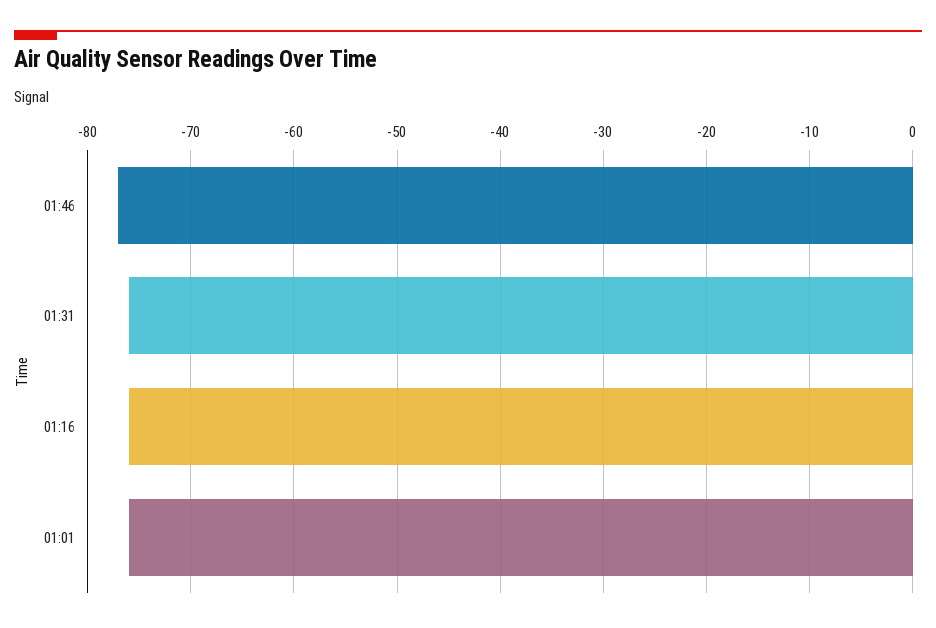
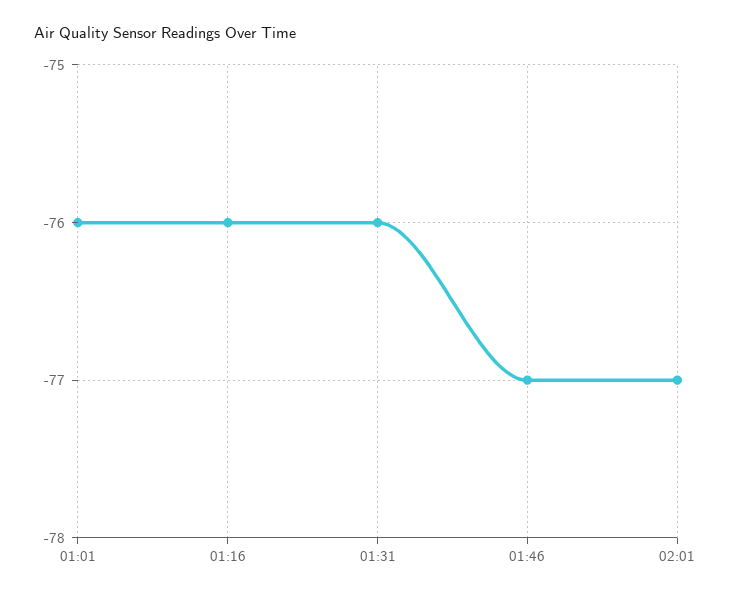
02:01: none -> -77

